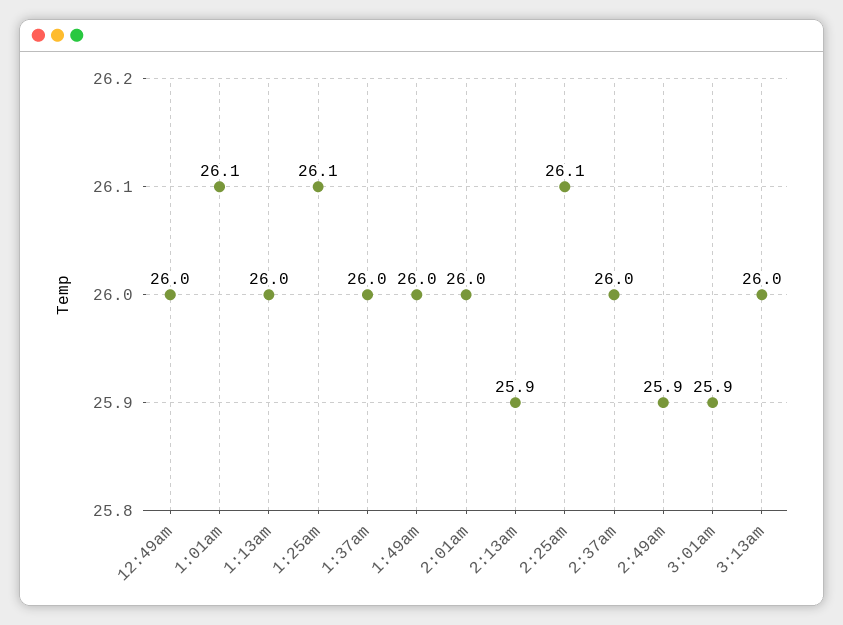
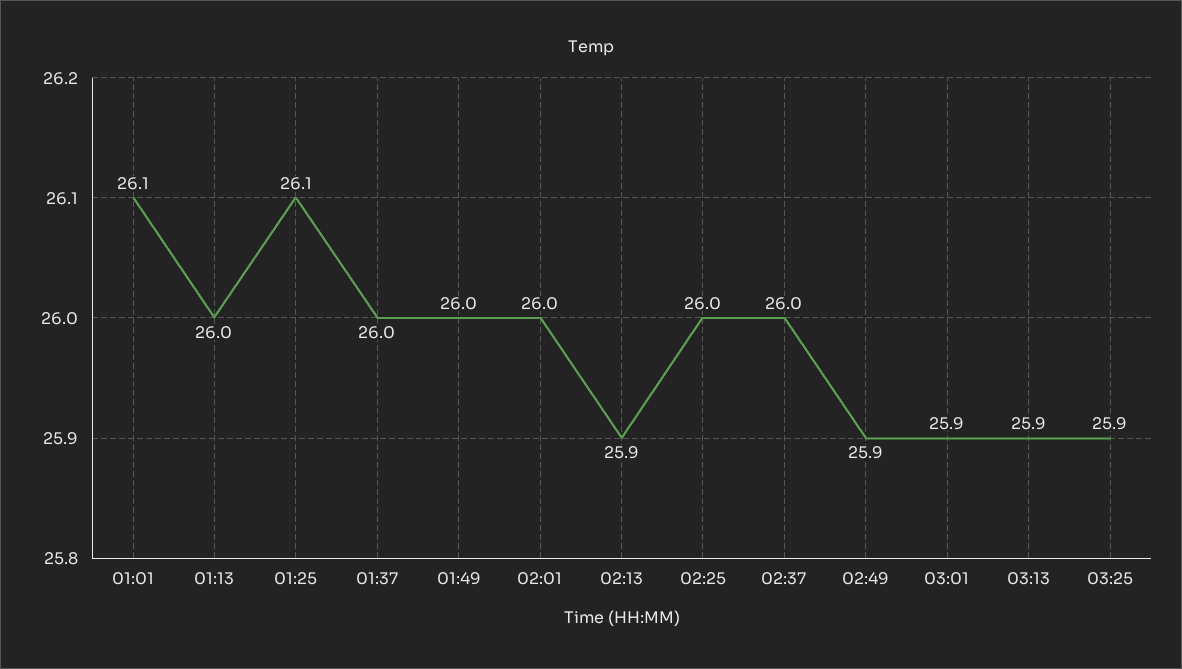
12:49am: 26 -> none
2:25am: 26.1 -> 26
3:13am: 26 -> 25.9
03:25: none -> 25.9

